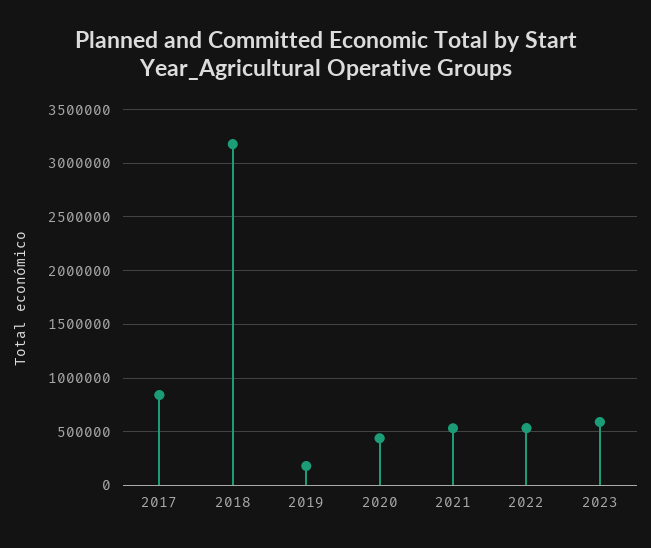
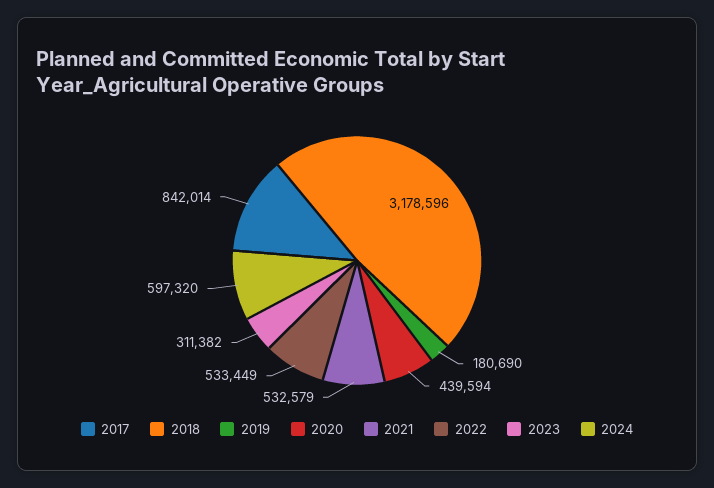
2023: 600000 -> 311382
2024: none -> 597320

